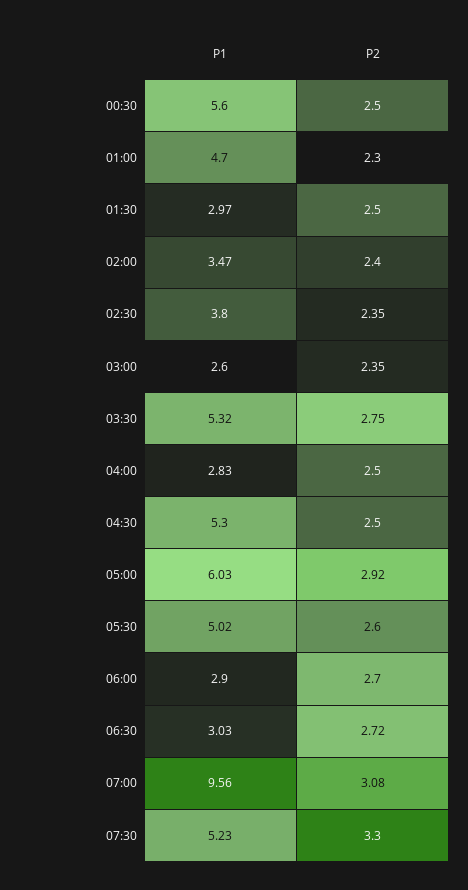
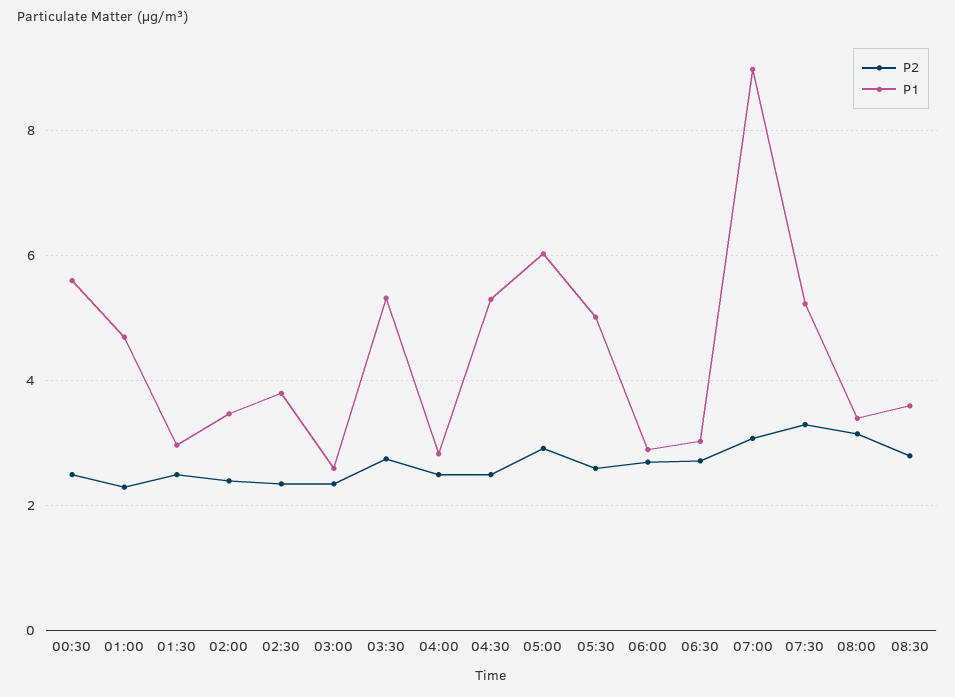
P1, 07:00: 9.56 -> 9
P2, 08:00: none -> 3.2
P1, 08:00: none -> 3.4
P2, 08:30: none -> 2.8
P1, 08:30: none -> 3.6

